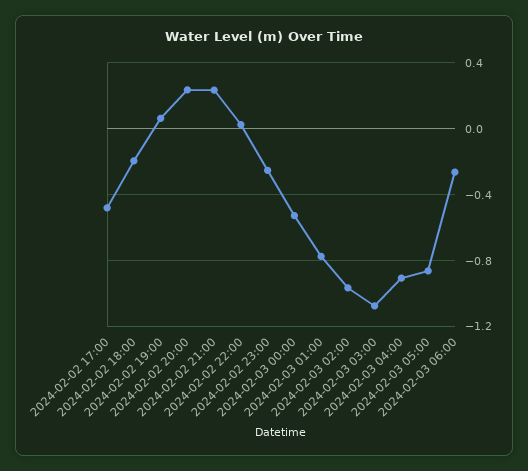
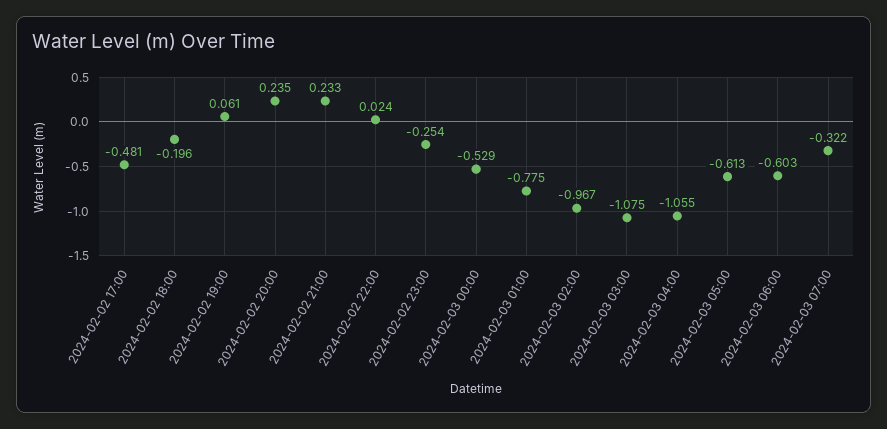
2024-02-03 04:00: -0.9 -> -1.055
2024-02-03 05:00: -0.85 -> -0.613
2024-02-03 06:00: -0.25 -> -0.603
2024-02-03 07:00: none -> -0.322

